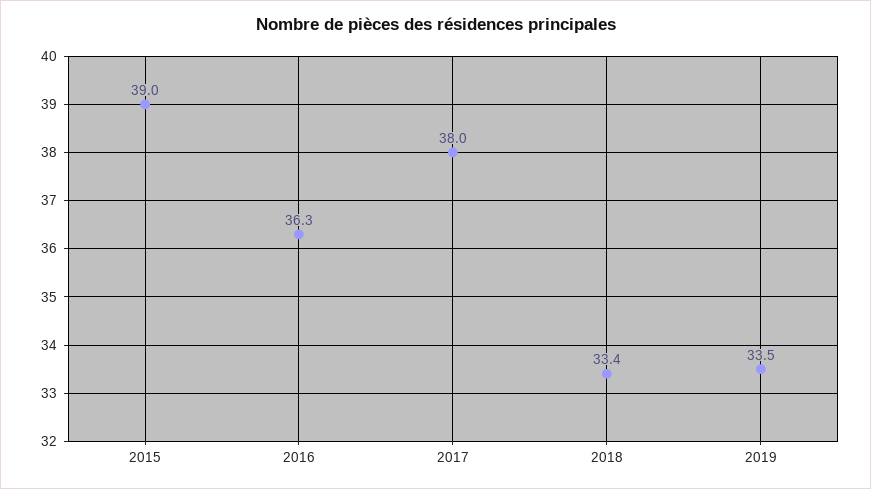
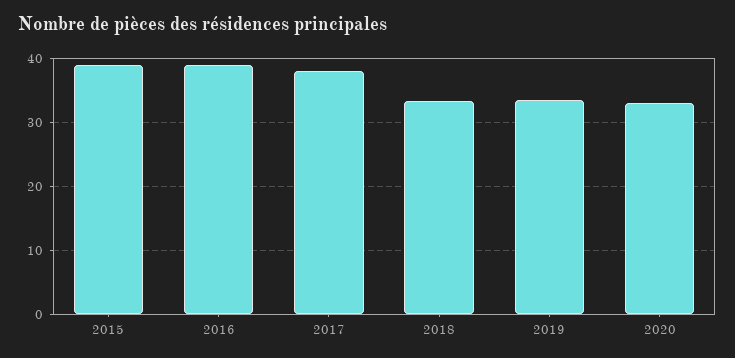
2016: 36.3 -> 39
2020: none -> 33

